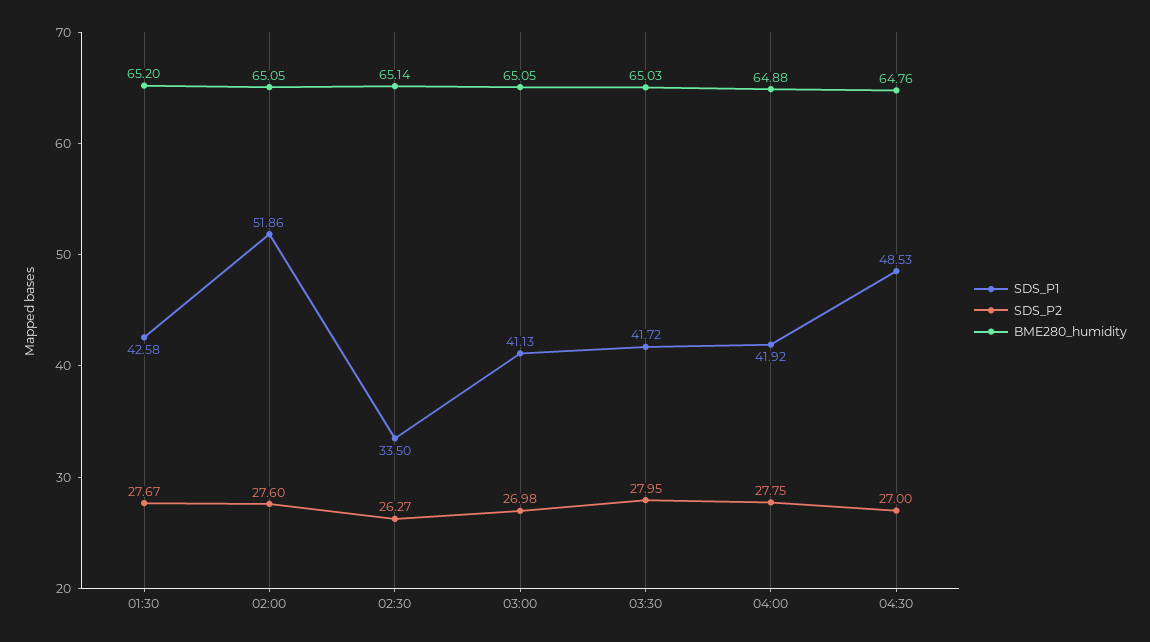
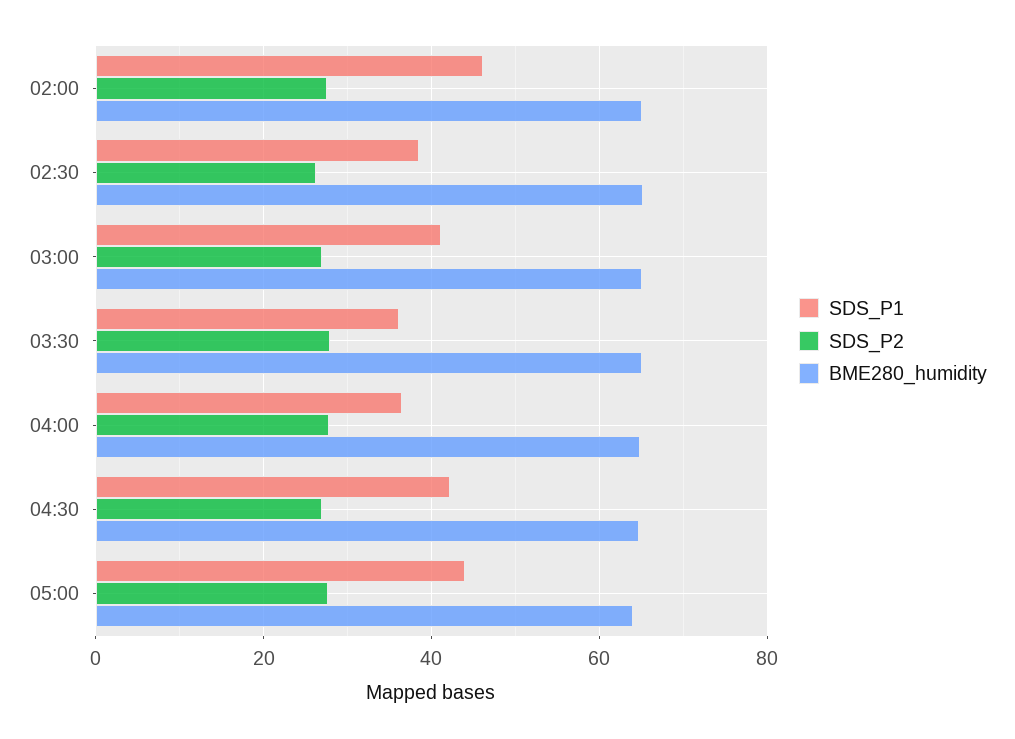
SDS_P1, 01:30: 42.58 -> none
SDS_P2, 01:30: 27.67 -> none
BME280_humidity, 01:30: 65.2 -> none
SDS_P1, 02:00: 51.86 -> 46
SDS_P1, 02:30: 33.5 -> 38
SDS_P1, 03:30: 41.72 -> 36
SDS_P1, 04:00: 41.92 -> 36
SDS_P1, 04:30: 48.53 -> 42
SDS_P1, 05:00: none -> 44
SDS_P2, 05:00: none -> 28
BME280_humidity, 05:00: none -> 64

